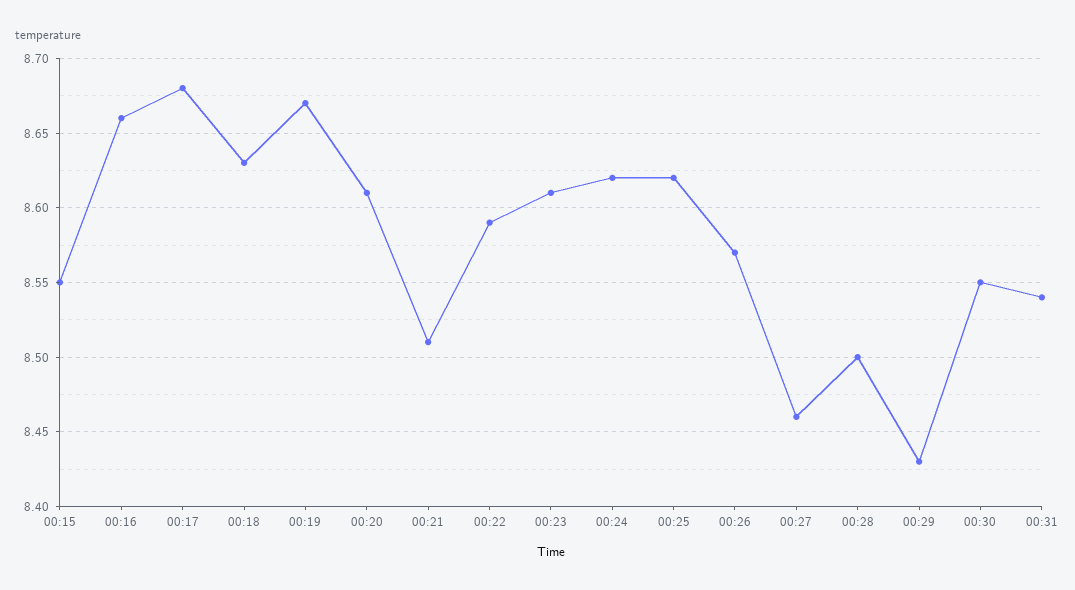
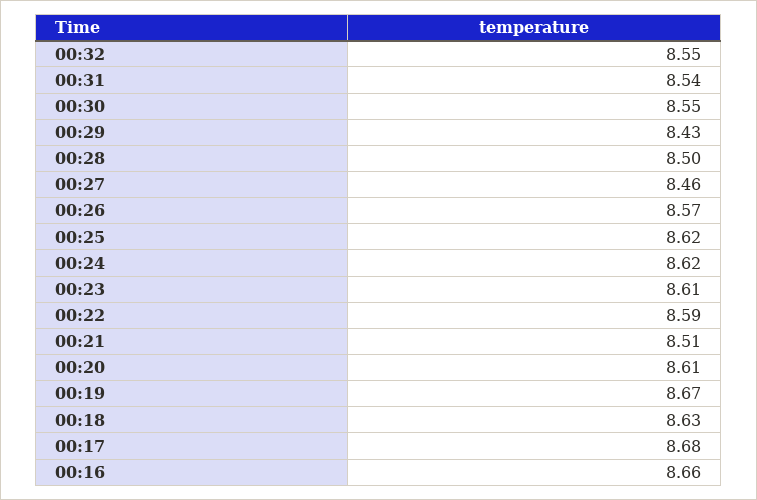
00:15: 8.55 -> none
00:32: none -> 8.55

